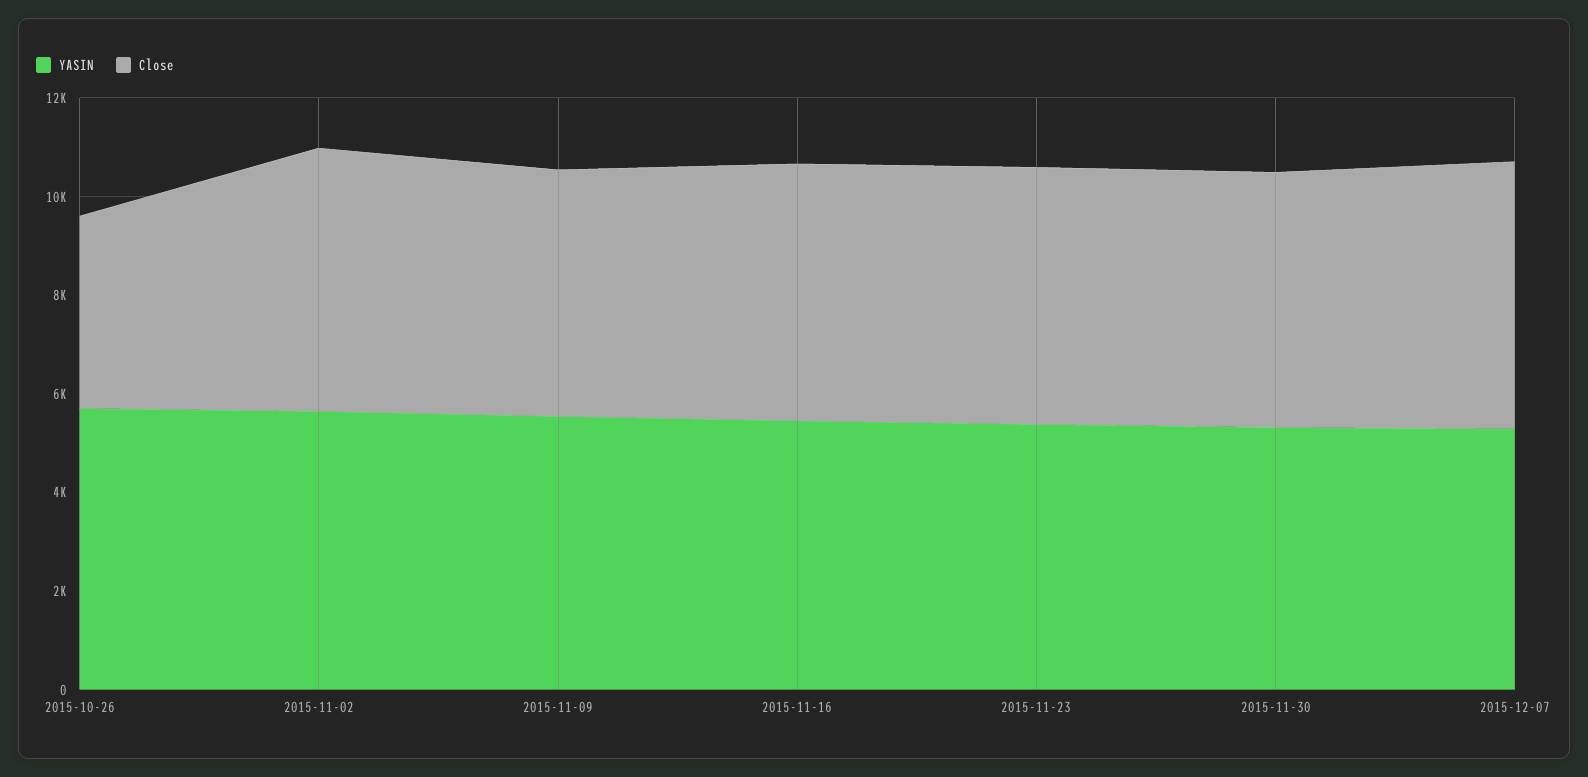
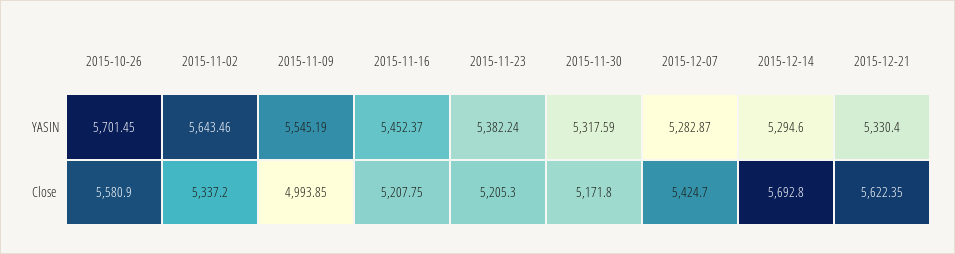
Close, 2015-10-26: 4000 -> 5580.9
YASIN, 2015-12-14: none -> 5294.6
YASIN, 2015-12-21: none -> 5330.4
Close, 2015-12-14: none -> 5692.8
Close, 2015-12-21: none -> 5622.35

